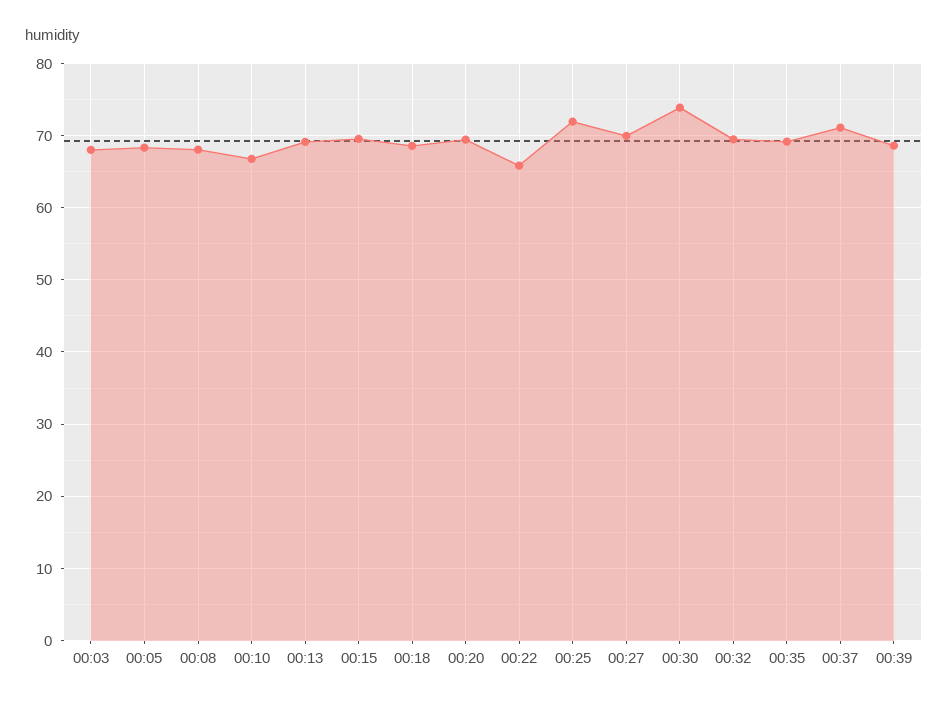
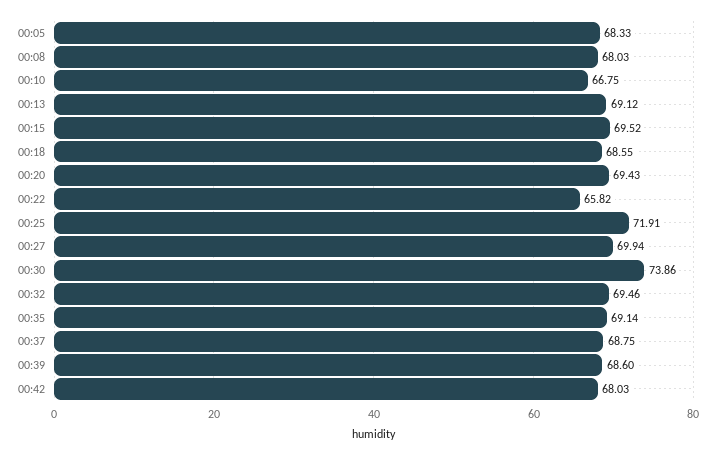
00:03: 68 -> none
00:37: 71 -> 68.75
00:42: none -> 68.03

